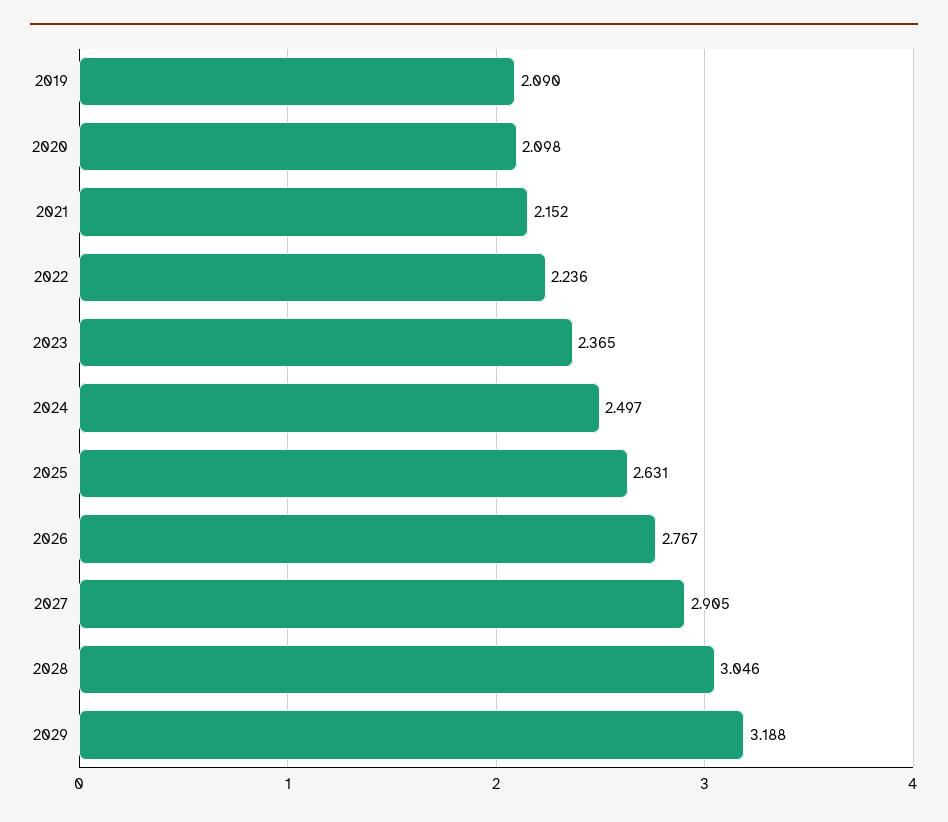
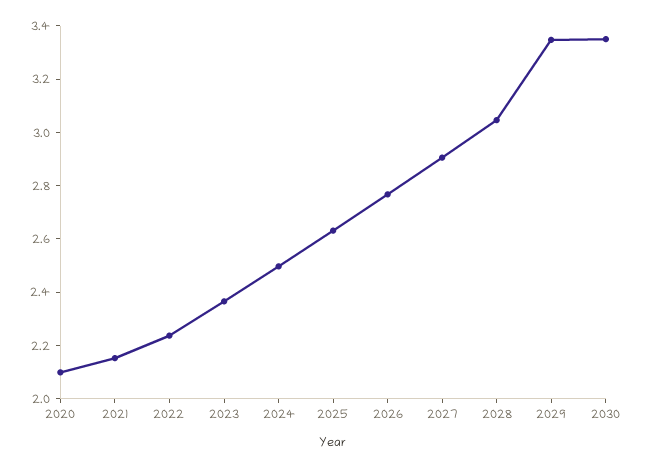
2019: 2.09 -> none
2029: 3.188 -> 3.35
2030: none -> 3.35

